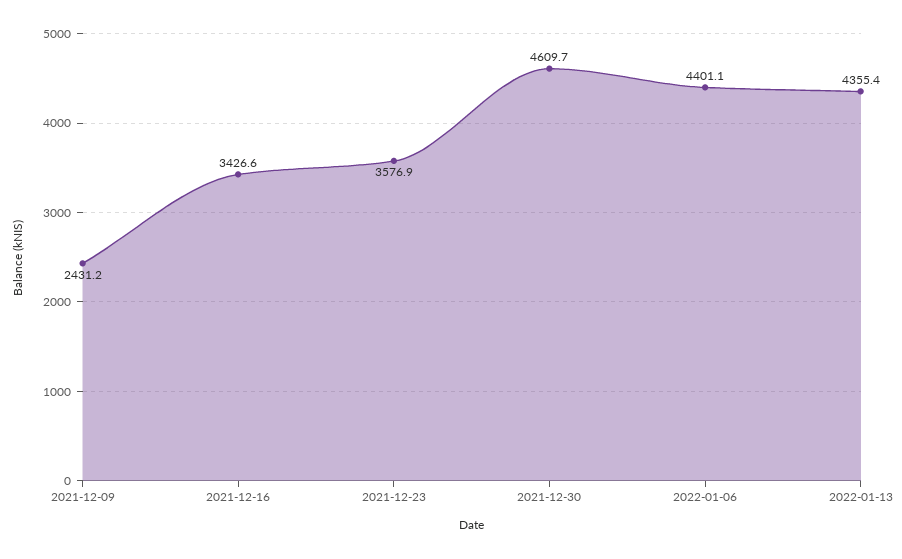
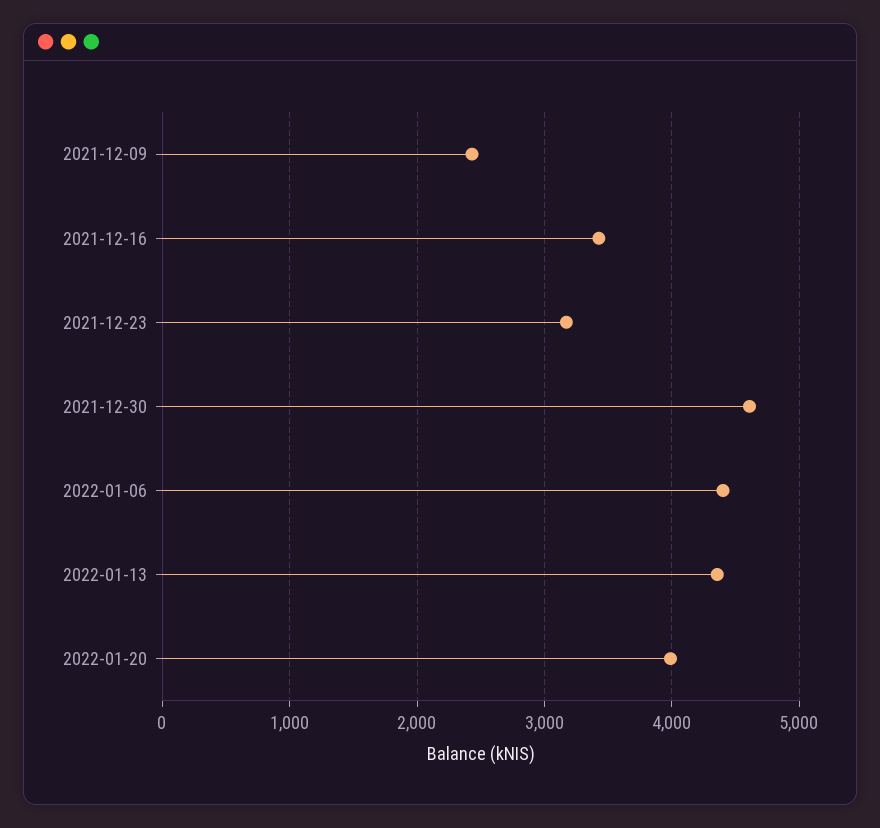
2021-12-23: 3576.9 -> 3200
2022-01-20: none -> 4000

